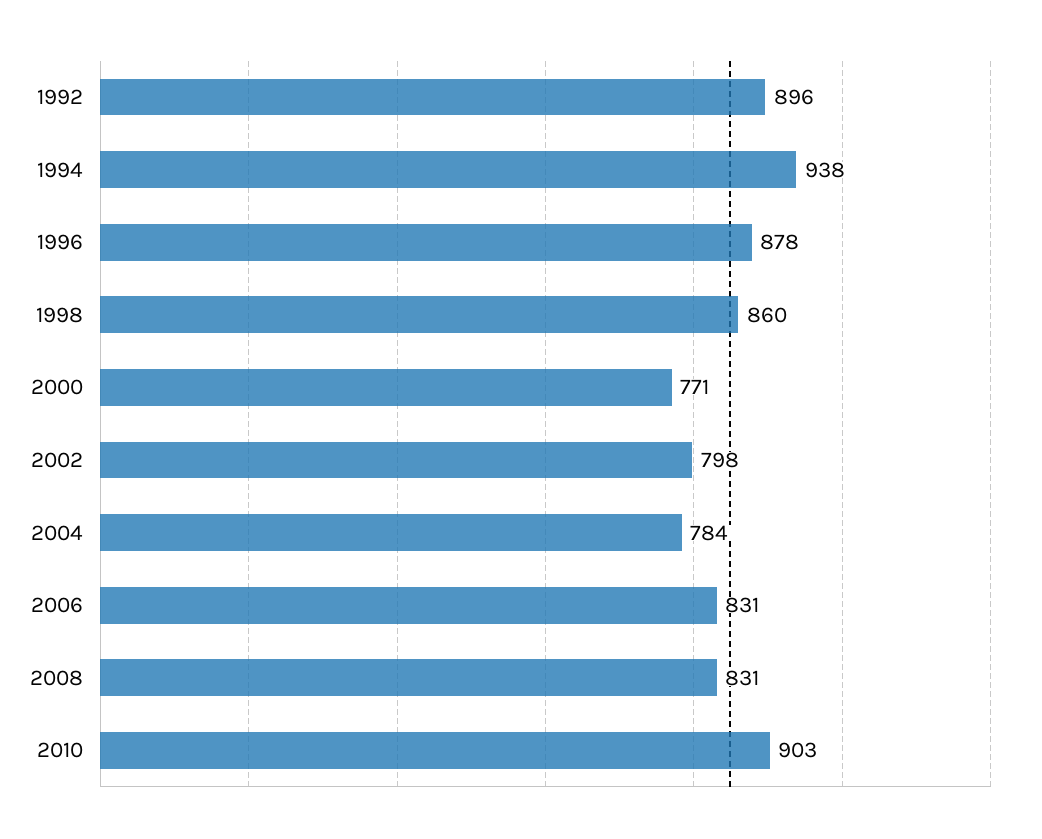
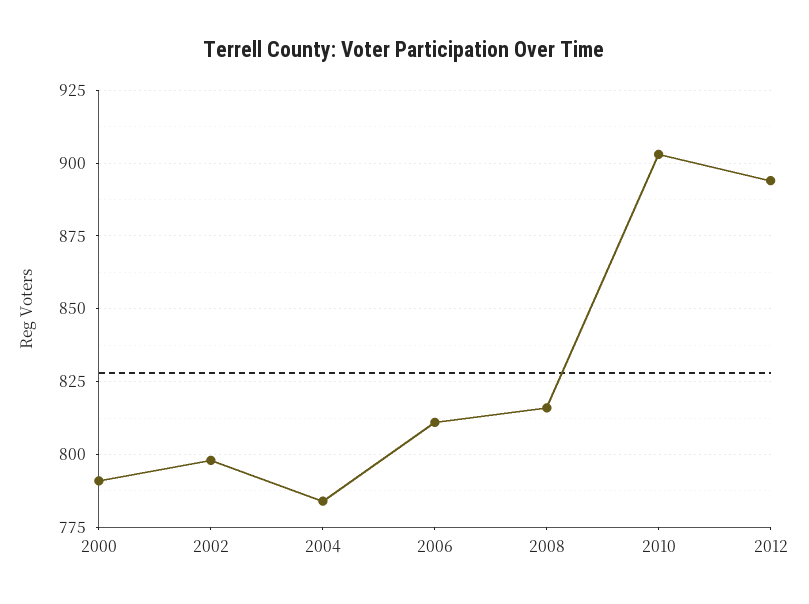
1992: 896 -> none
1994: 938 -> none
1996: 878 -> none
1998: 860 -> none
2000: 771 -> 790
2006: 831 -> 810
2008: 831 -> 815
2012: none -> 895

